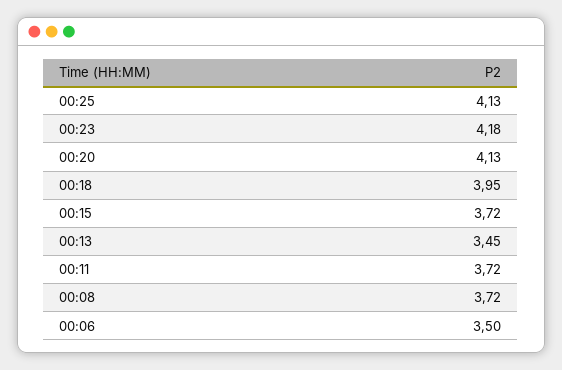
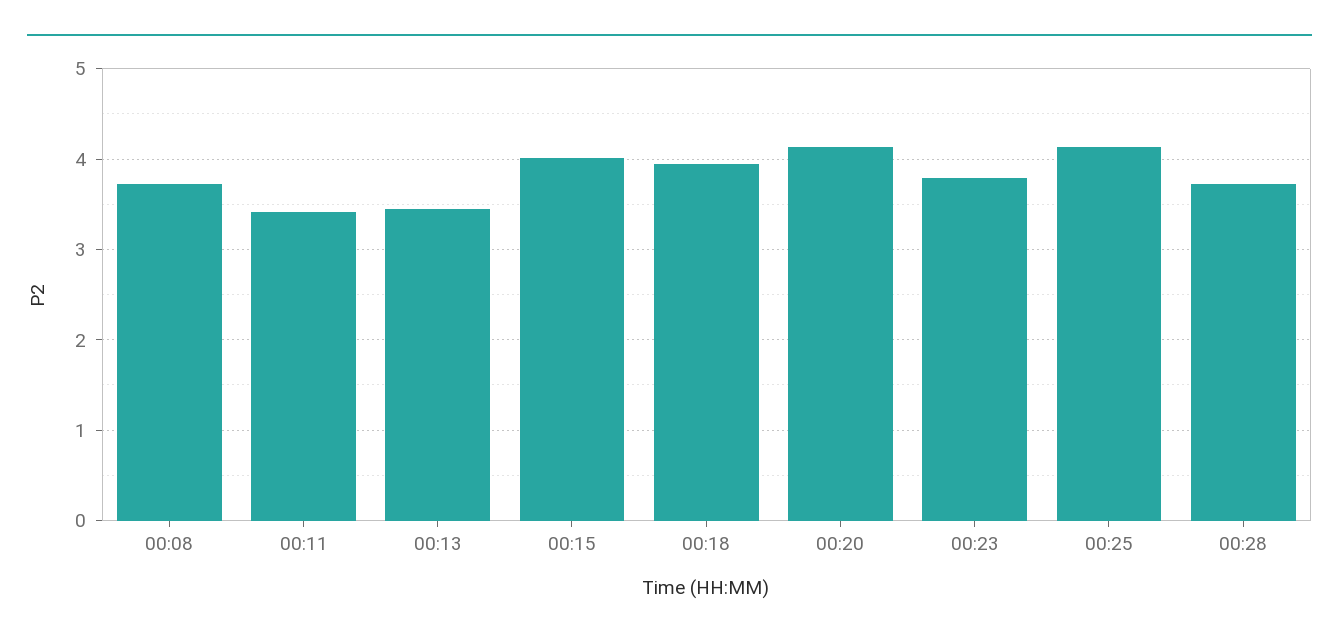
00:23: 4.18 -> 3.8
00:15: 3.72 -> 4
00:11: 3.72 -> 3.4
00:06: 3.5 -> none
00:28: none -> 3.7

